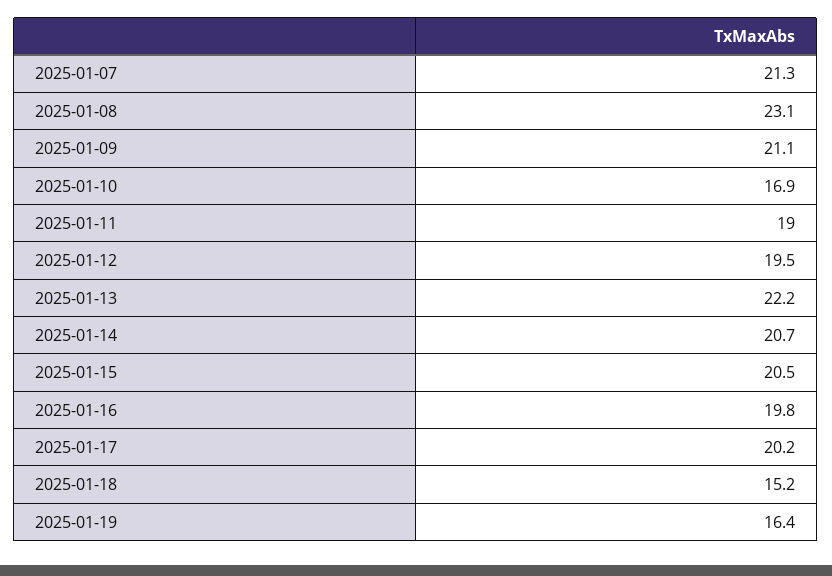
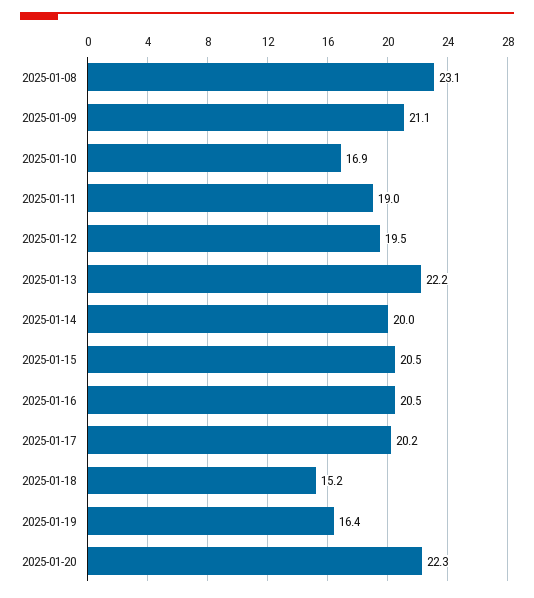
2025-01-07: 21.3 -> none
2025-01-14: 20.7 -> 20
2025-01-16: 19.8 -> 20.5
2025-01-20: none -> 22.3

